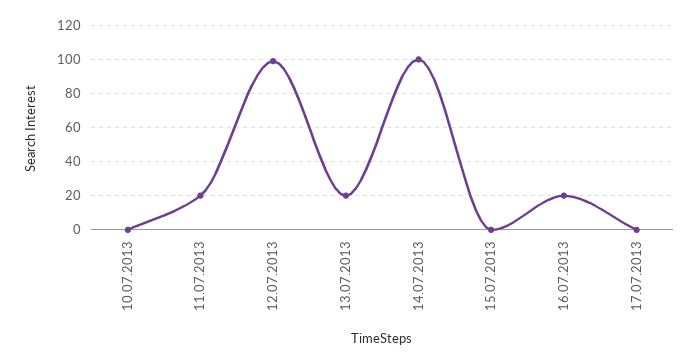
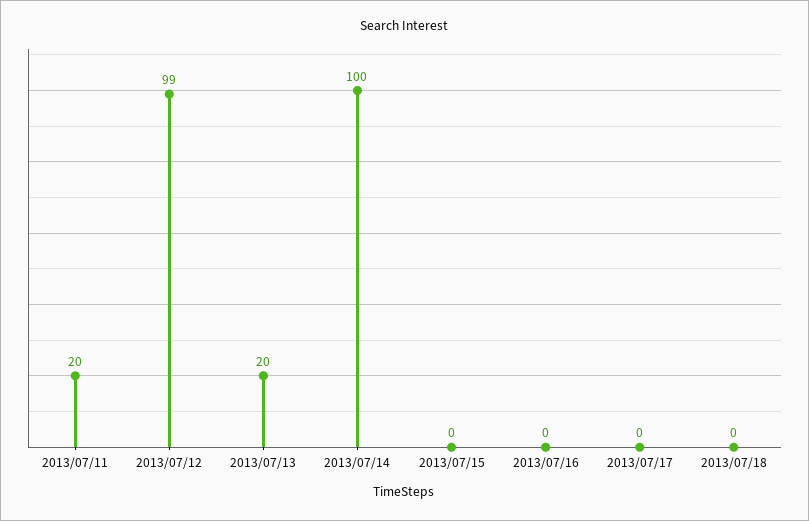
10.07.2013: 0 -> none
16.07.2013: 20 -> 0
2013/07/18: none -> 0

